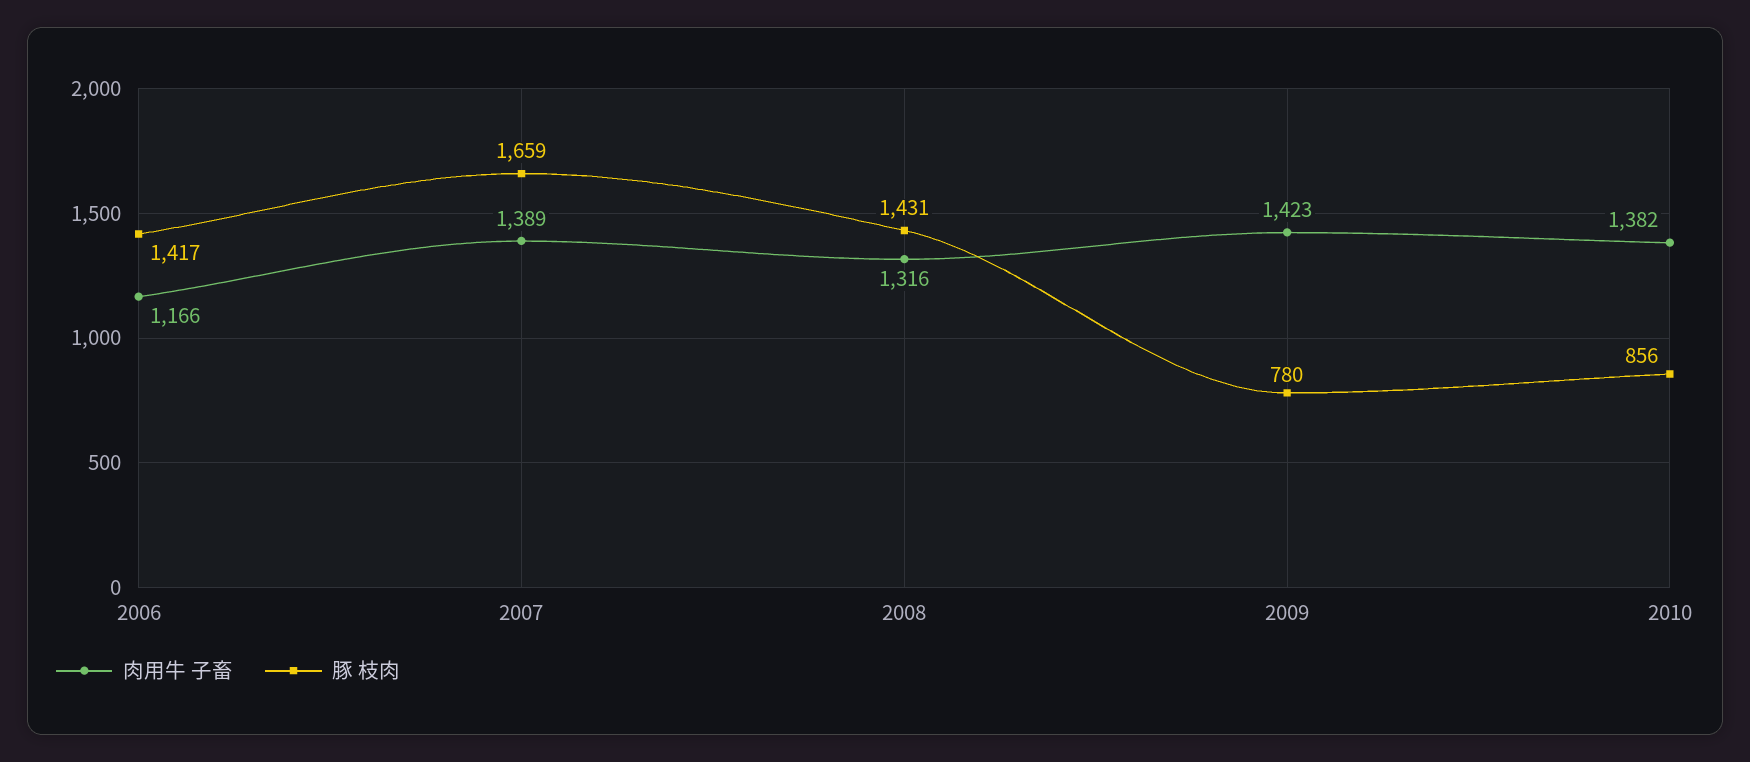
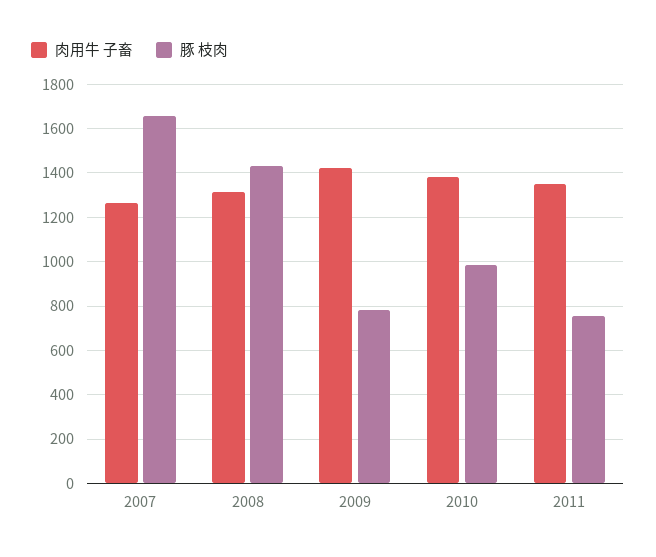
肉用牛 子畜, 2006: 1166 -> none
豚 枝肉, 2006: 1417 -> none
肉用牛 子畜, 2007: 1389 -> 1250
豚 枝肉, 2010: 856 -> 1000
肉用牛 子畜, 2011: none -> 1350
豚 枝肉, 2011: none -> 750

